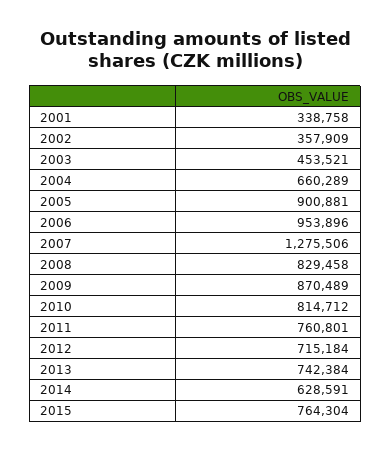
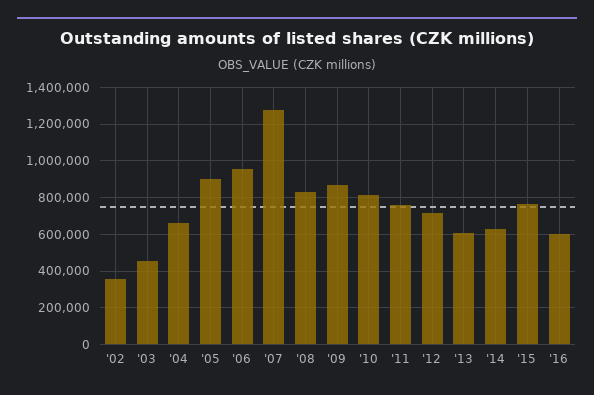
2001: 338758 -> none
2013: 742384 -> 600000
'16: none -> 600000

